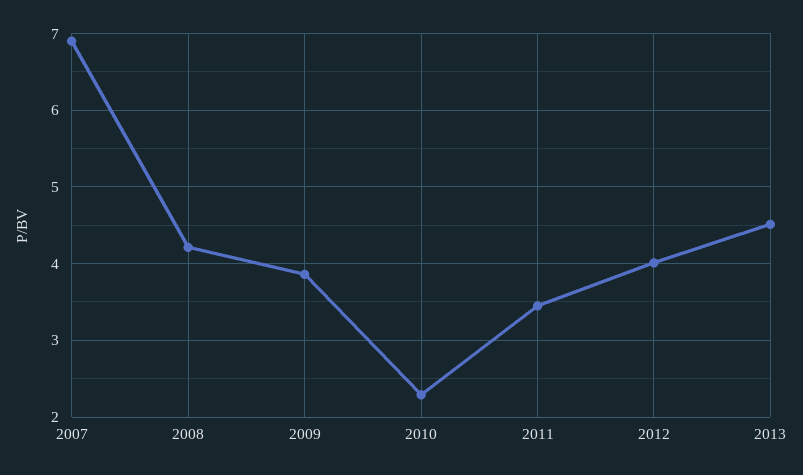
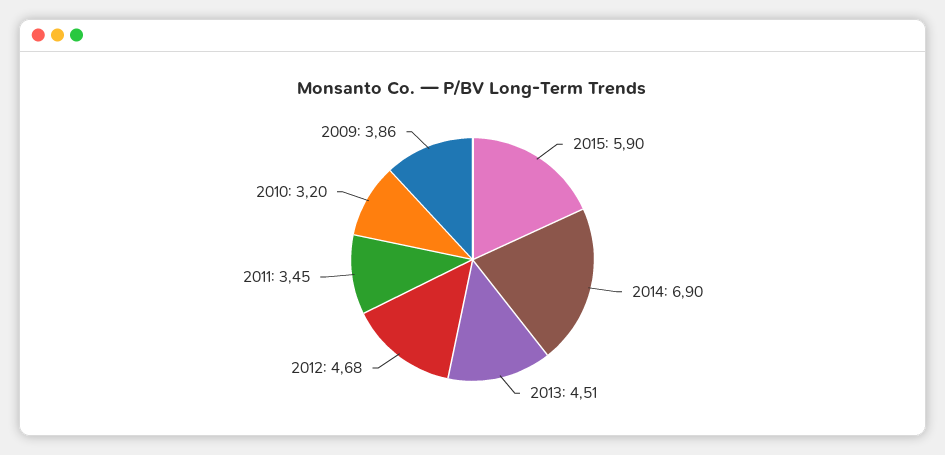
2007: 6.9 -> none
2008: 4.2 -> none
2010: 2.3 -> 3.2
2012: 4 -> 4.68
2015: none -> 5.9
2014: none -> 6.9

